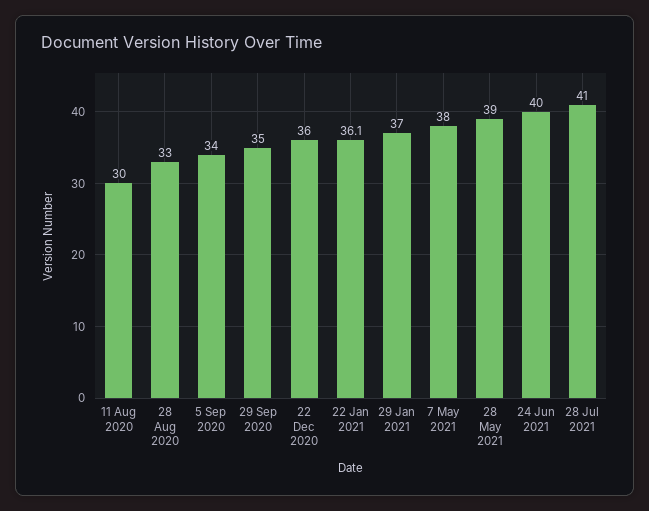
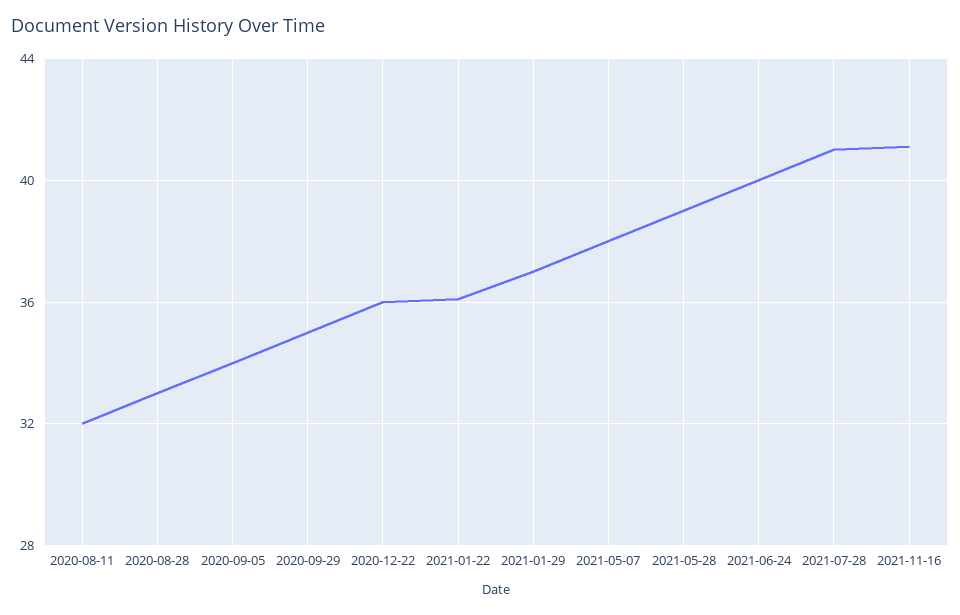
11 Aug 2020: 30 -> 32
2021-11-16: none -> 41

